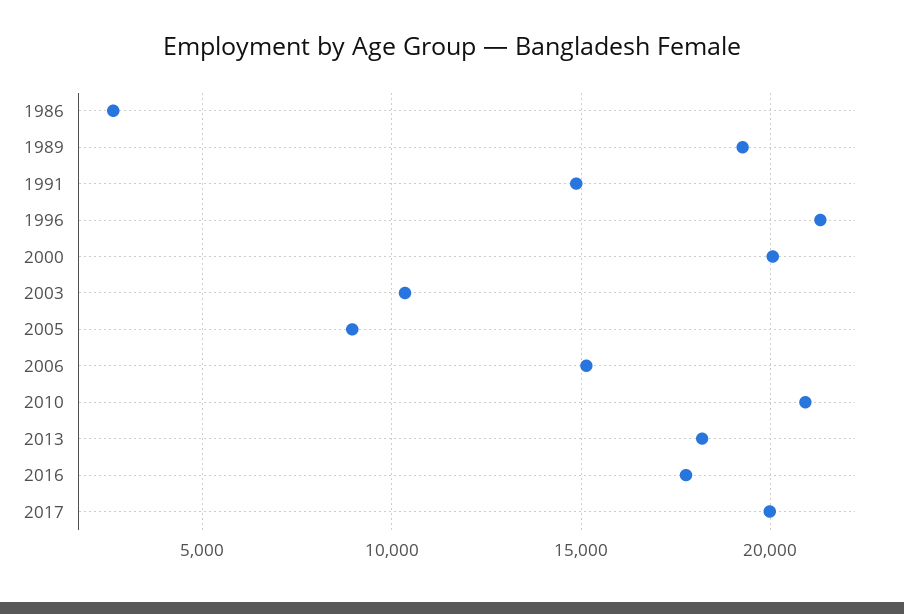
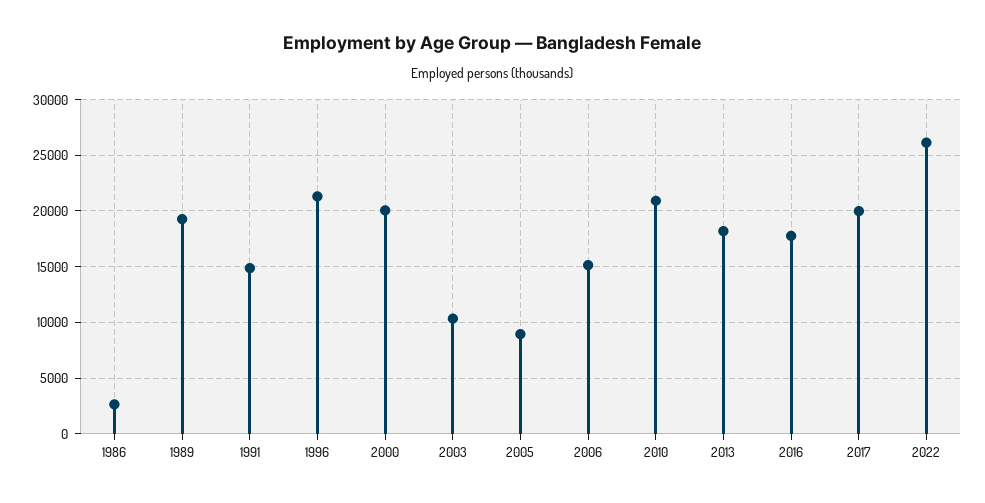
2022: none -> 26000

